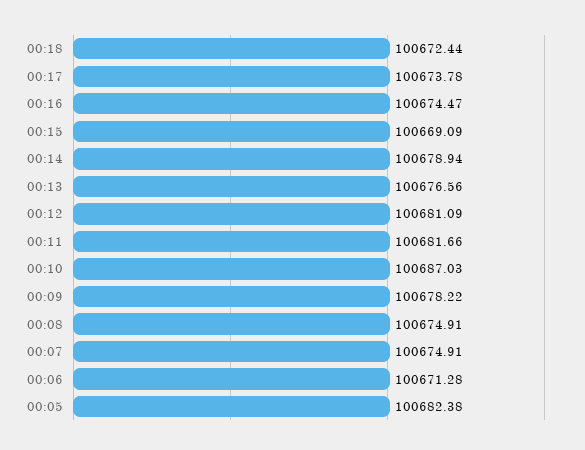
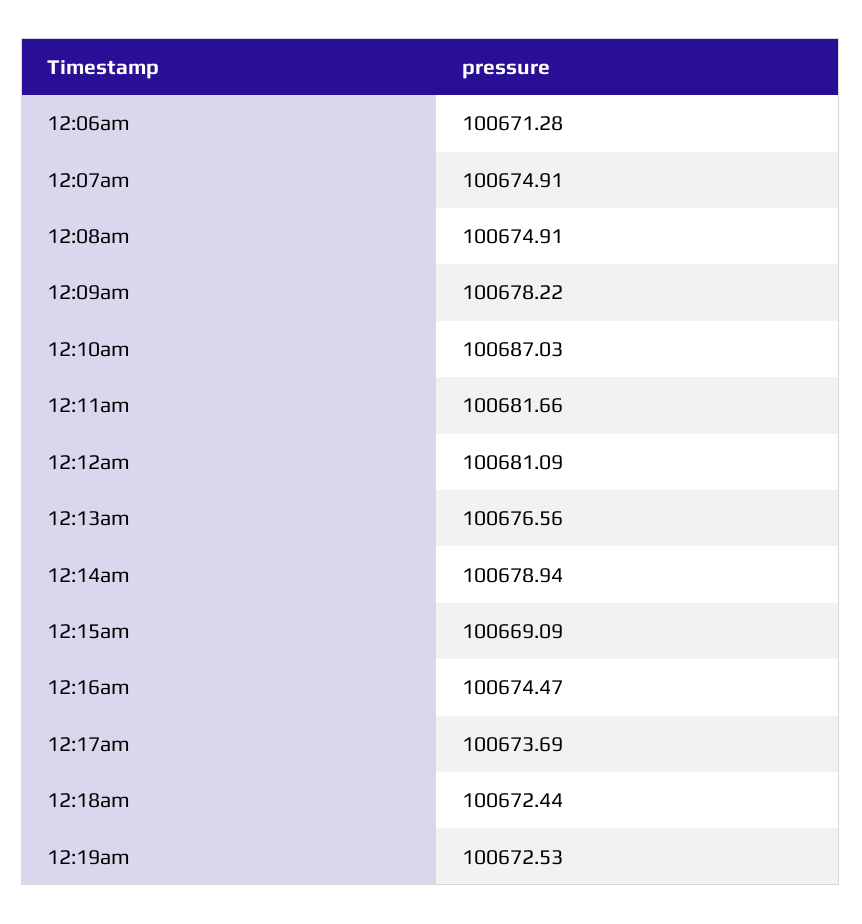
00:17: 100673.78 -> 100673.69
00:05: 100682.38 -> none
12:19am: none -> 100672.53

